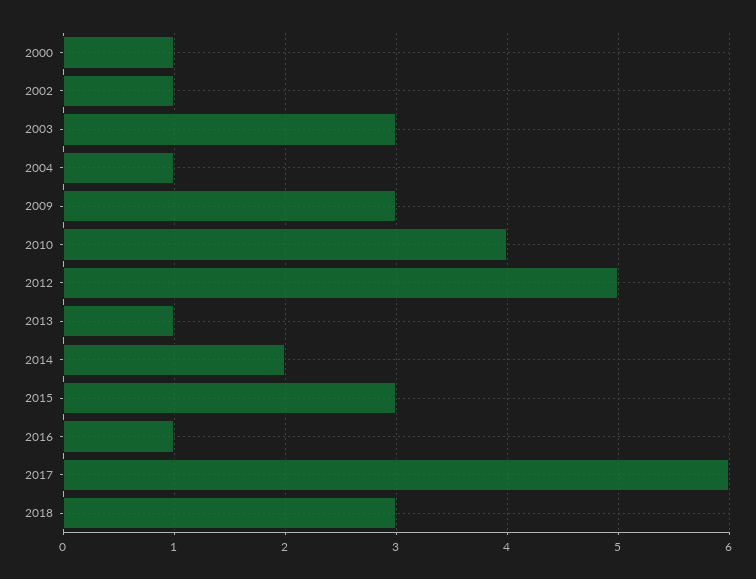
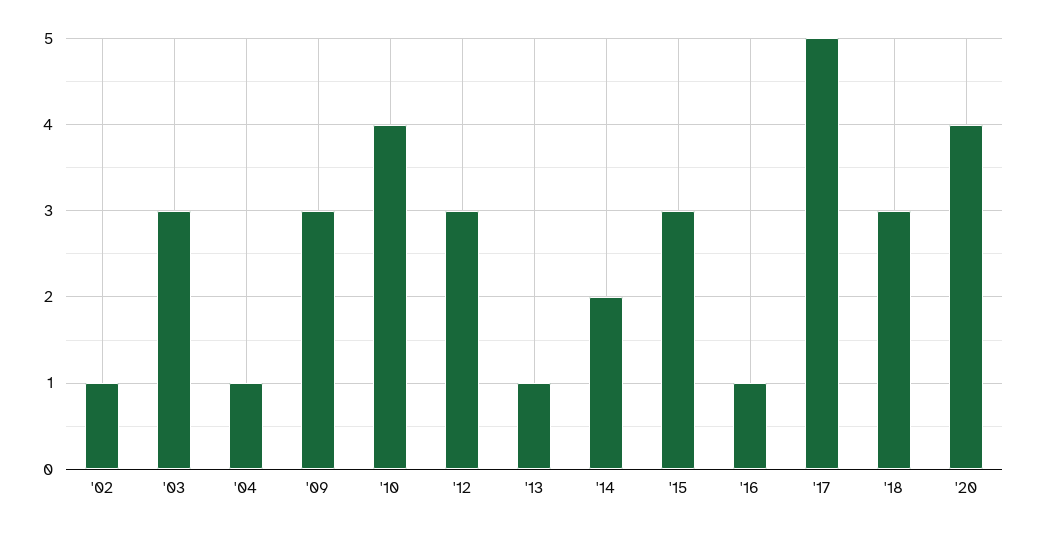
2000: 1 -> none
2012: 5 -> 3
2017: 6 -> 5
'20: none -> 4

